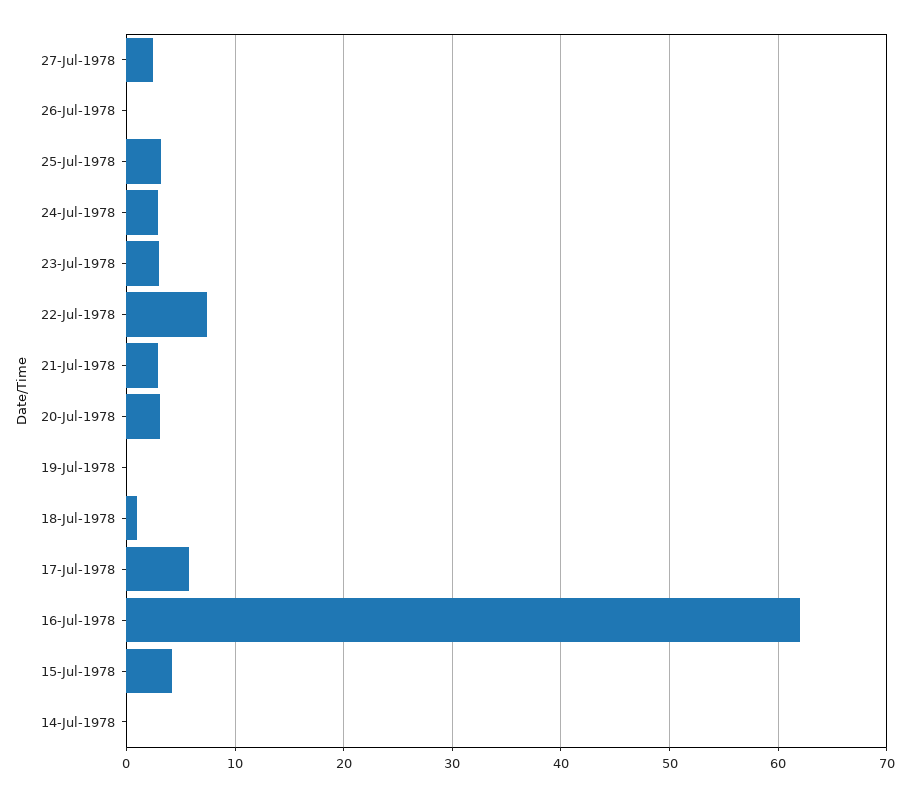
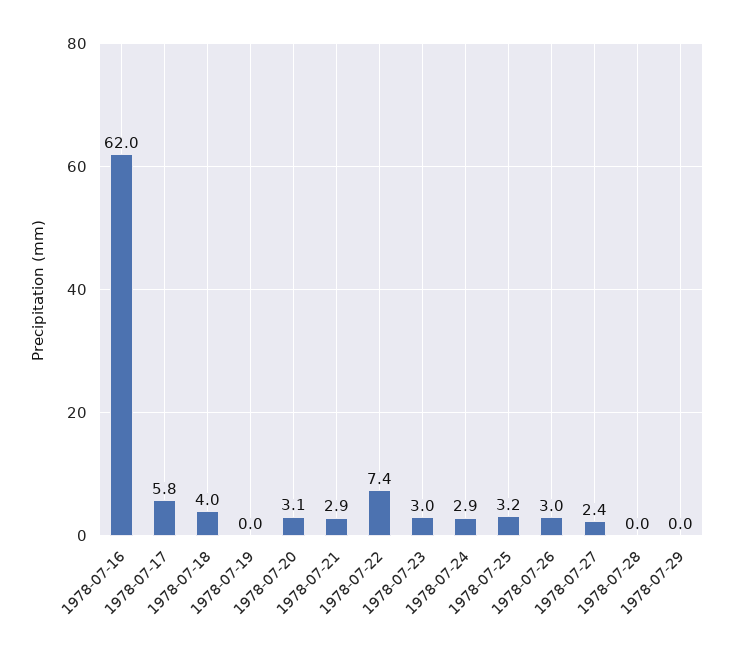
26-Jul-1978: 0 -> 3
18-Jul-1978: 1 -> 4
15-Jul-1978: 4 -> none
14-Jul-1978: 0 -> none
1978-07-28: none -> 0
1978-07-29: none -> 0

